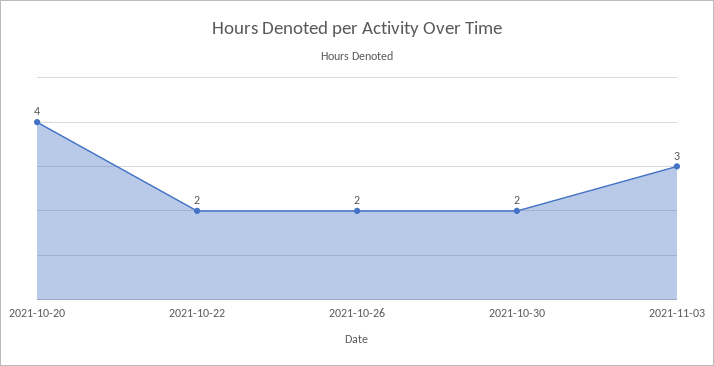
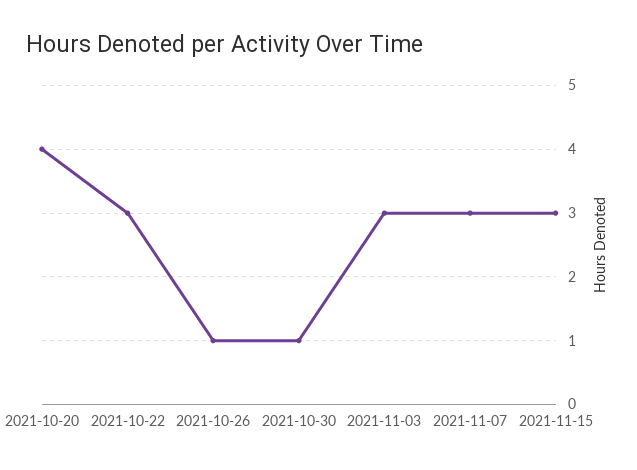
2021-10-22: 2 -> 3
2021-10-26: 2 -> 1
2021-10-30: 2 -> 1
2021-11-07: none -> 3
2021-11-15: none -> 3

